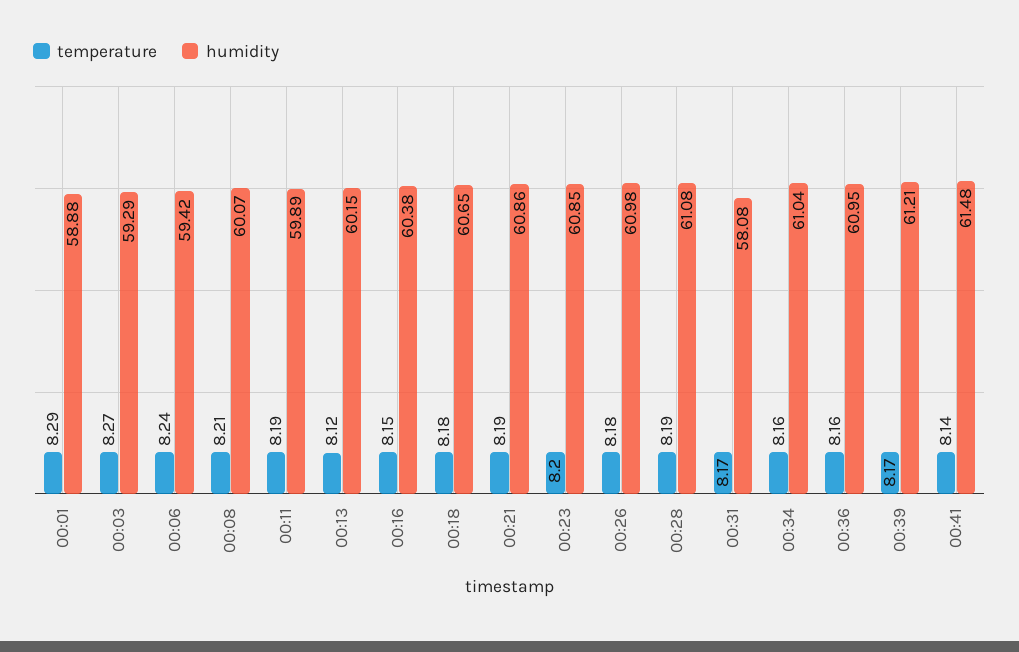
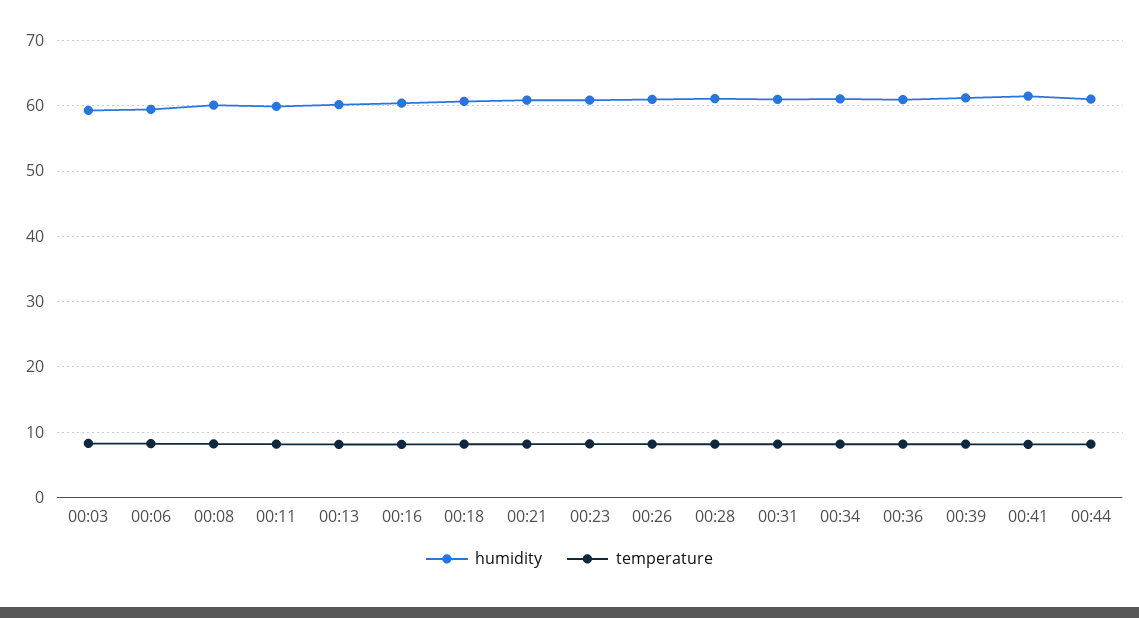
temperature, 00:01: 8.29 -> none
humidity, 00:01: 58.88 -> none
humidity, 00:31: 58.08 -> 61
humidity, 00:44: none -> 61
temperature, 00:44: none -> 8

